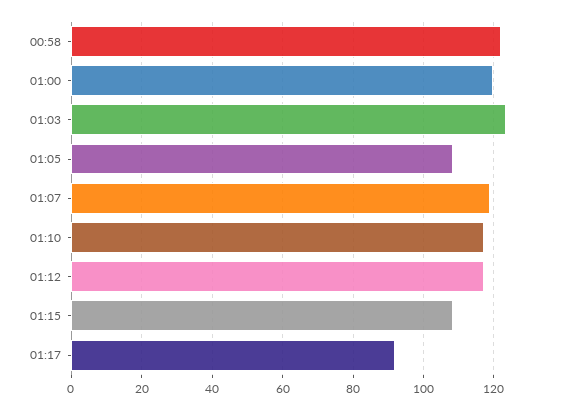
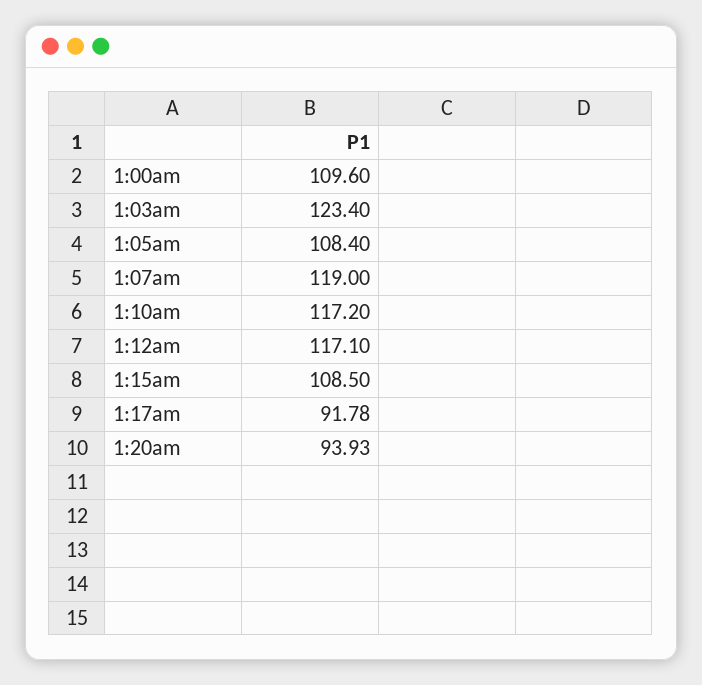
00:58: 122 -> none
01:00: 120 -> 109.6
1:20am: none -> 93.93

